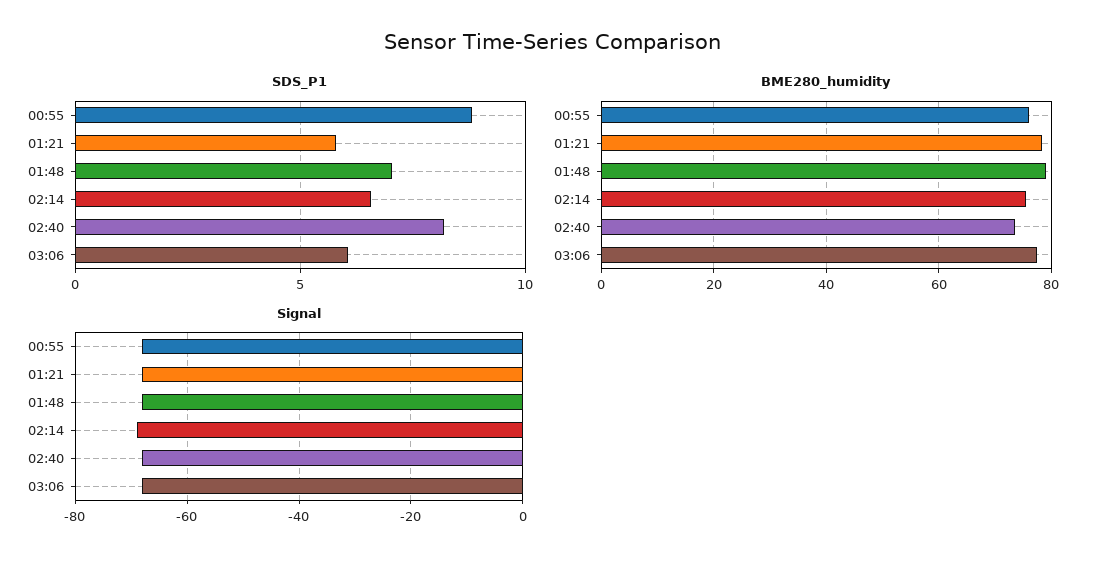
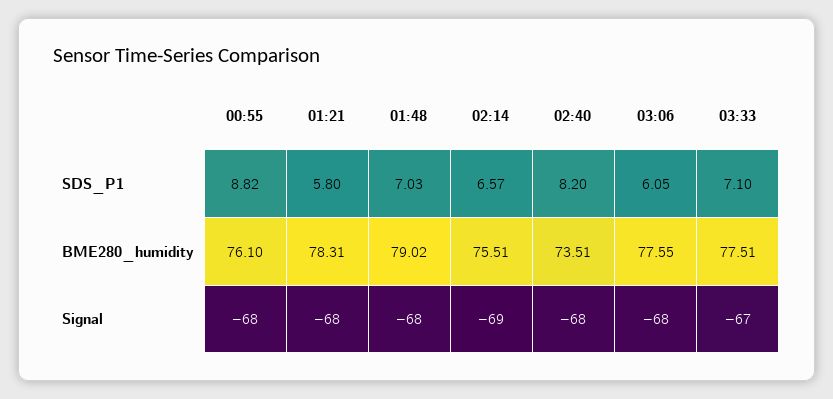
SDS_P1, 03:33: none -> 7.1
BME280_humidity, 03:33: none -> 77.51
Signal, 03:33: none -> -67

